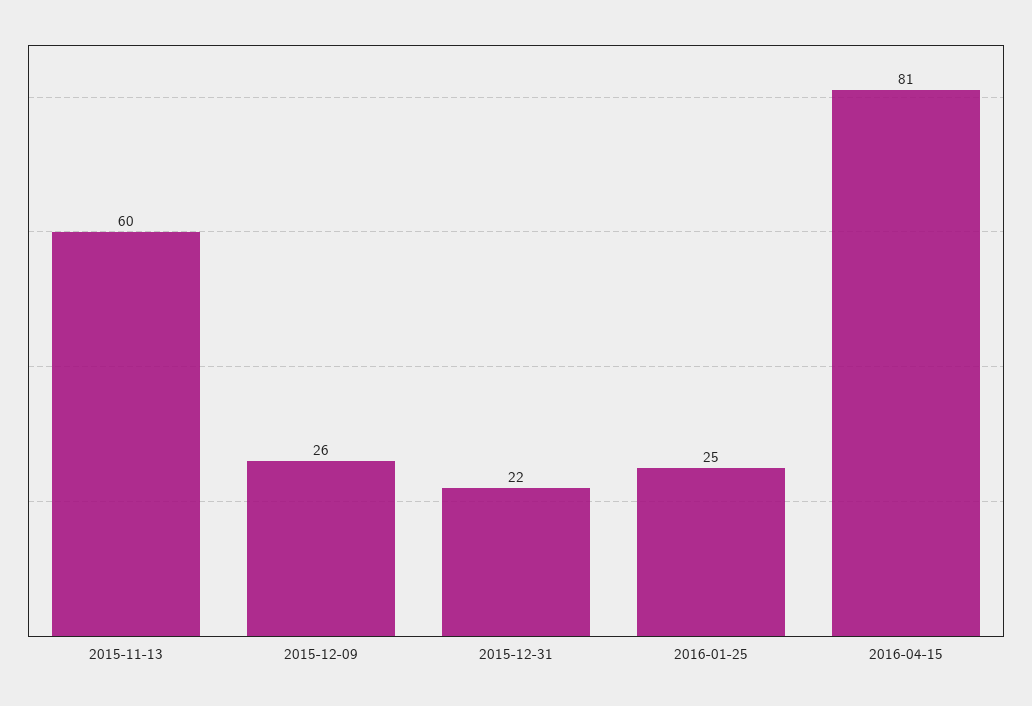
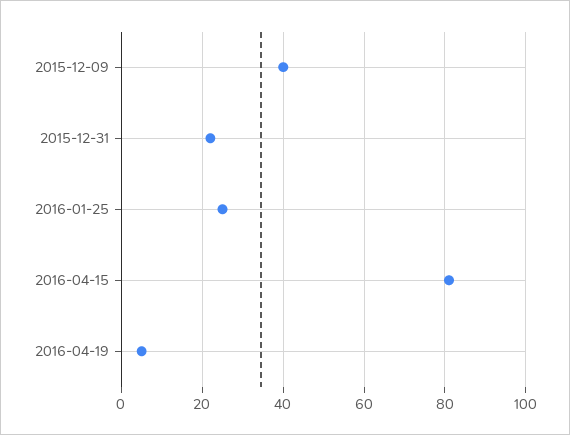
2015-11-13: 60 -> none
2015-12-09: 26 -> 40
2016-04-19: none -> 5

